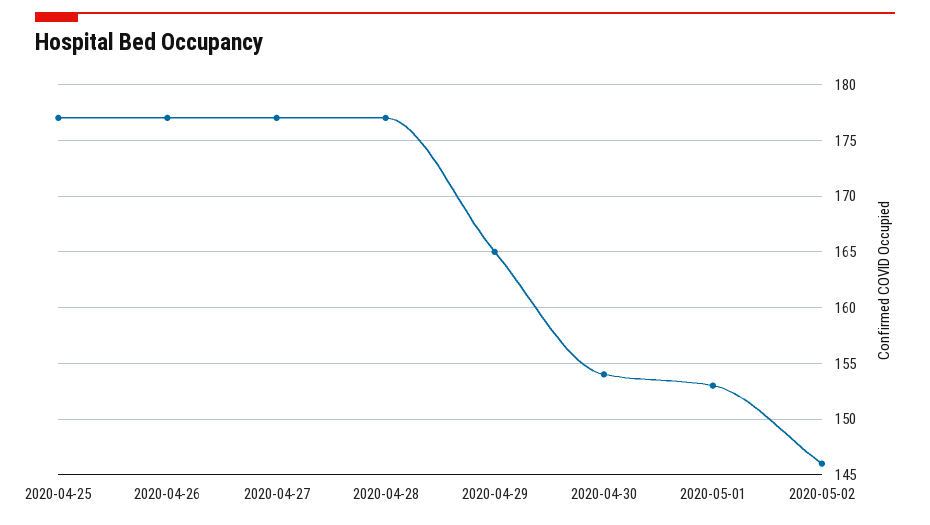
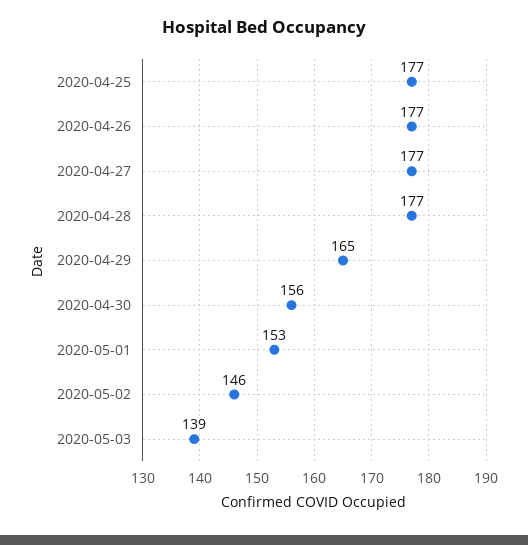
2020-04-30: 154 -> 156
2020-05-03: none -> 139

